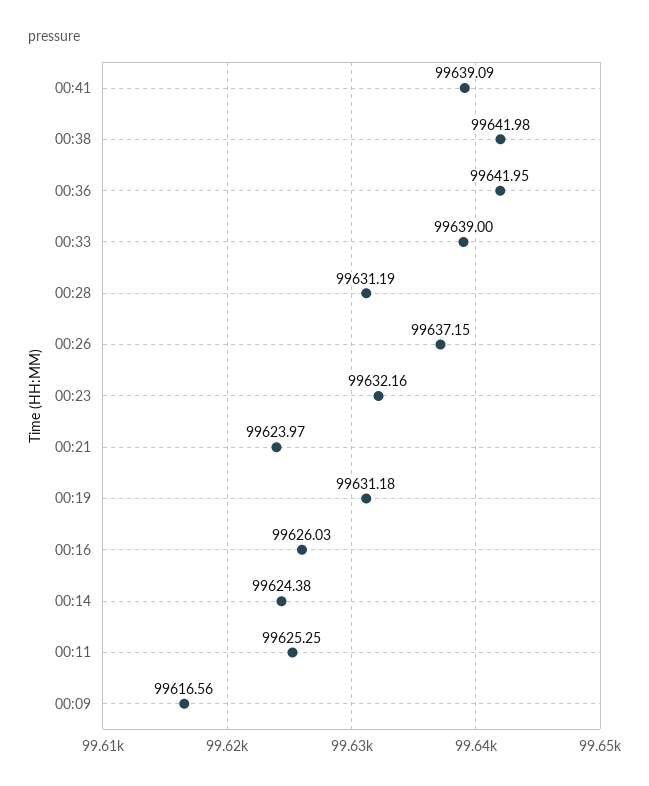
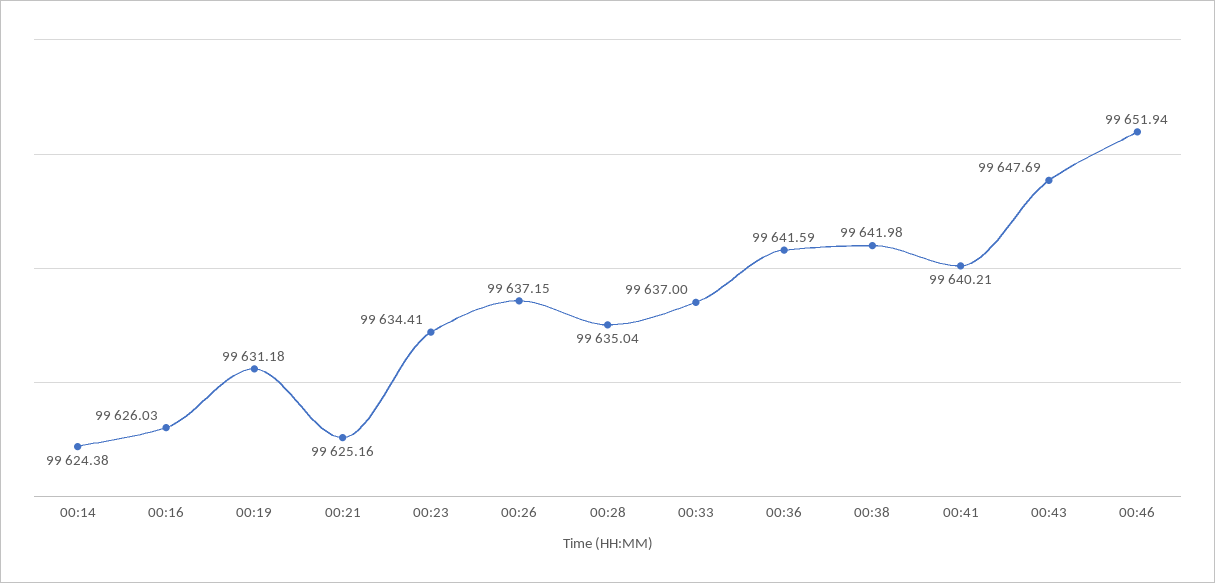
00:41: 99639.09 -> 99640.21
00:36: 99641.95 -> 99641.59
00:33: 99639 -> 99637
00:28: 99631.19 -> 99635.04
00:23: 99632.16 -> 99634.41
00:21: 99623.97 -> 99625.16
00:11: 99625.25 -> none
00:09: 99616.56 -> none
00:43: none -> 99647.69
00:46: none -> 99651.94

